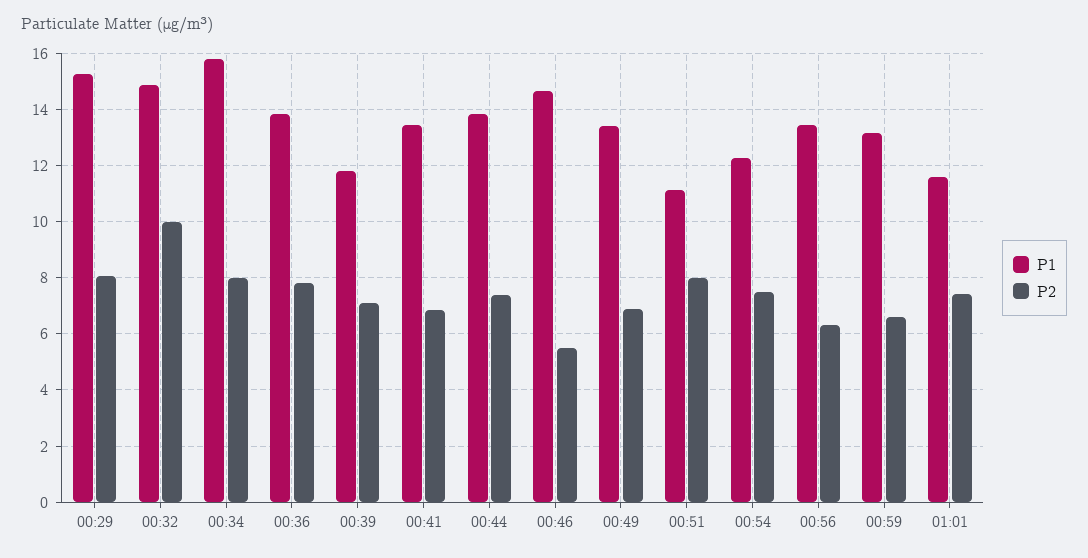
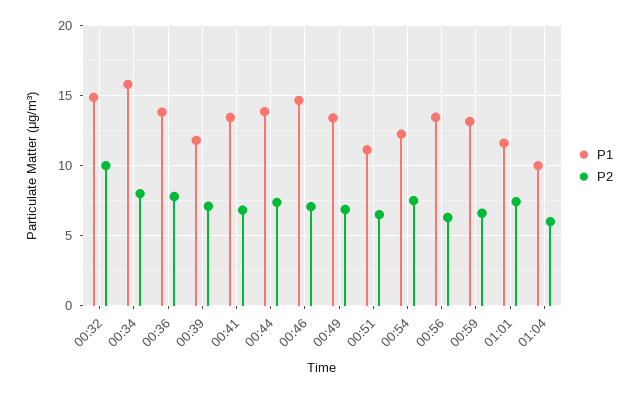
P1, 00:29: 15.25 -> none
P2, 00:29: 8 -> none
P2, 00:46: 5.5 -> 7
P2, 00:51: 8 -> 6.5
P1, 01:04: none -> 10
P2, 01:04: none -> 6

